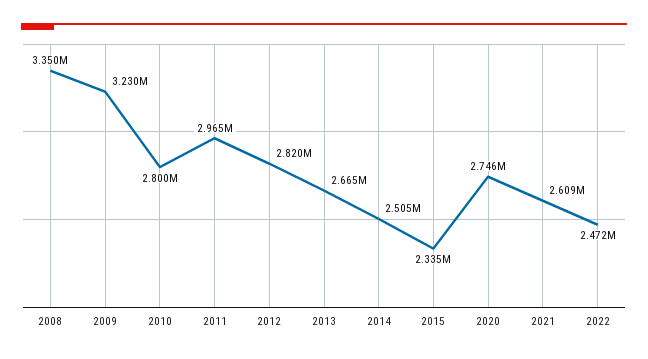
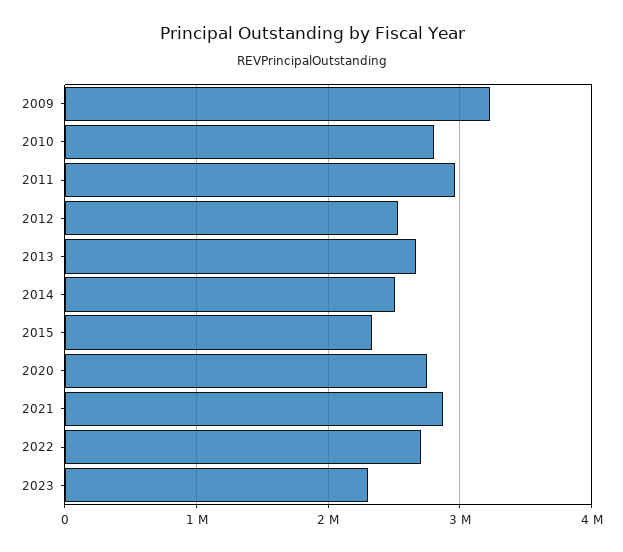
2008: 3350000 -> none
2012: 2820000 -> 2500000
2021: 2609000 -> 2900000
2022: 2472000 -> 2700000
2023: none -> 2300000

